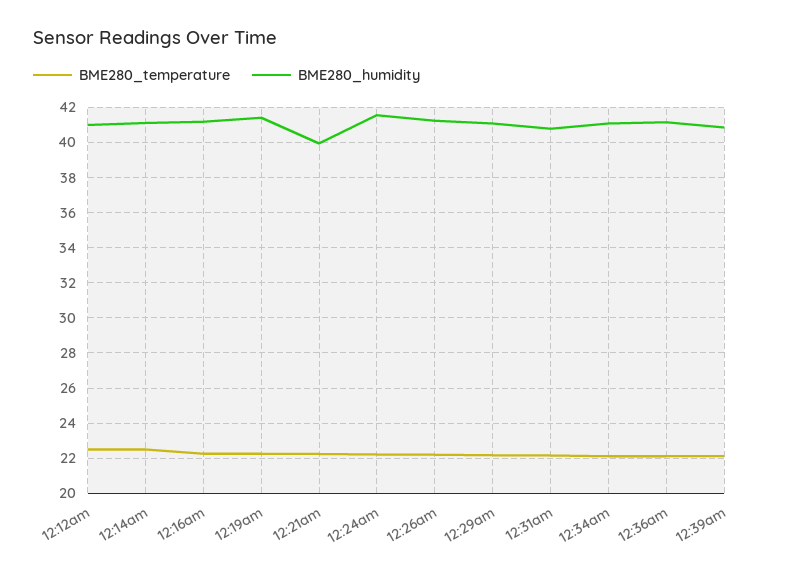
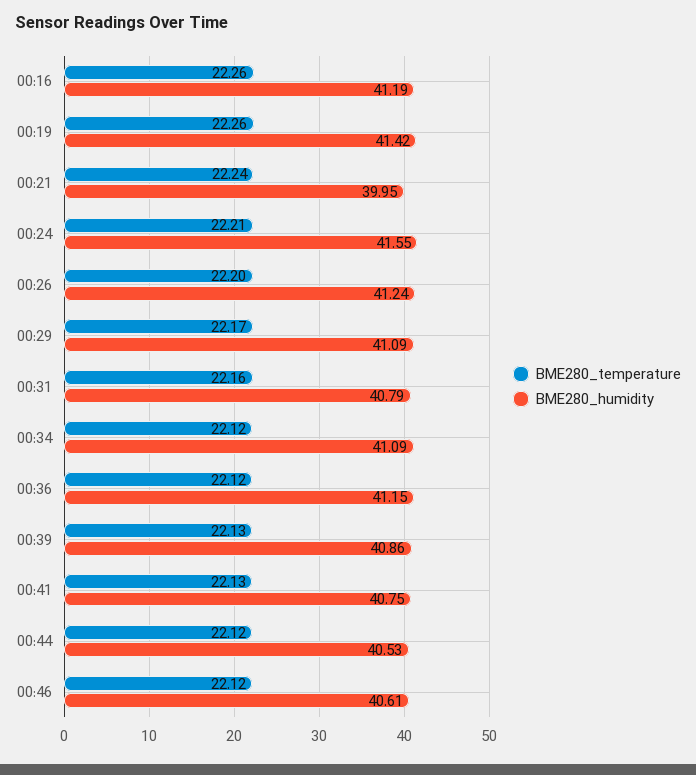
BME280_temperature, 12:12am: 22.5 -> none
BME280_humidity, 12:12am: 41 -> none
BME280_temperature, 12:14am: 22.5 -> none
BME280_humidity, 12:14am: 41 -> none
BME280_temperature, 00:41: none -> 22.13
BME280_humidity, 00:41: none -> 40.75
BME280_temperature, 00:44: none -> 22.12
BME280_humidity, 00:44: none -> 40.53
BME280_temperature, 00:46: none -> 22.12
BME280_humidity, 00:46: none -> 40.61

